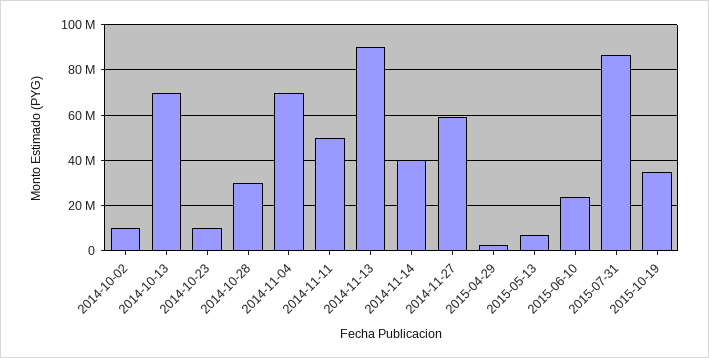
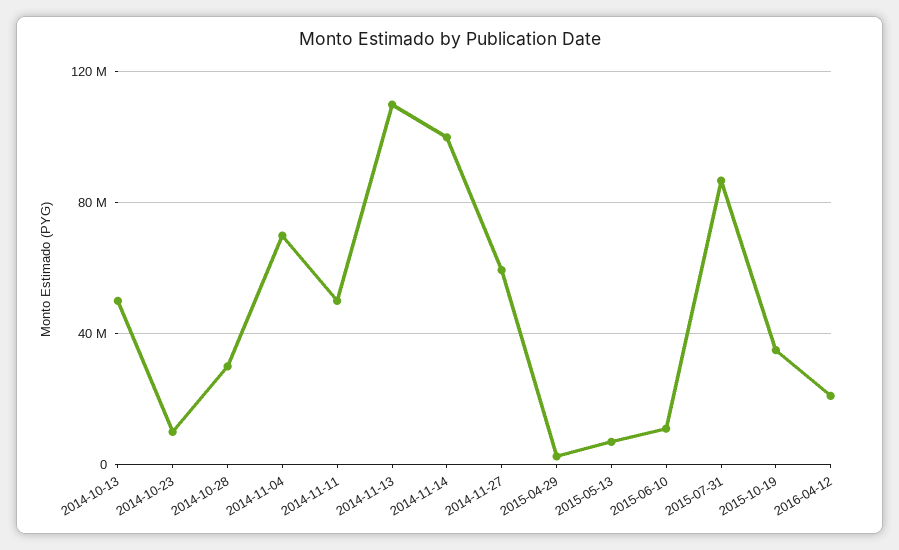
2014-10-02: 10000000 -> none
2014-10-13: 70000000 -> 50000000
2014-11-13: 90000000 -> 110000000
2014-11-14: 40000000 -> 100000000
2015-06-10: 25000000 -> 10000000
2016-04-12: none -> 20000000

